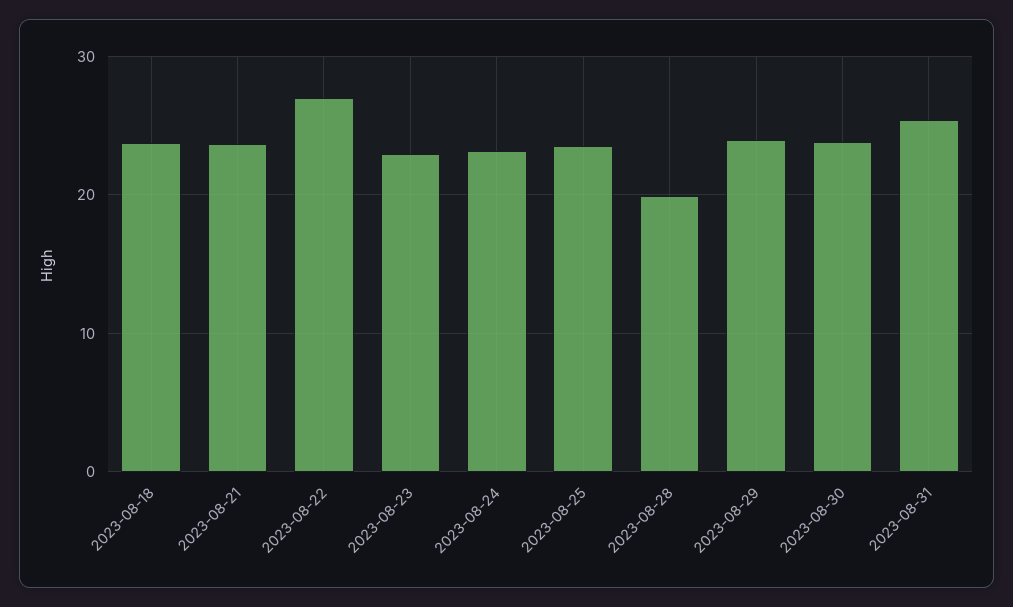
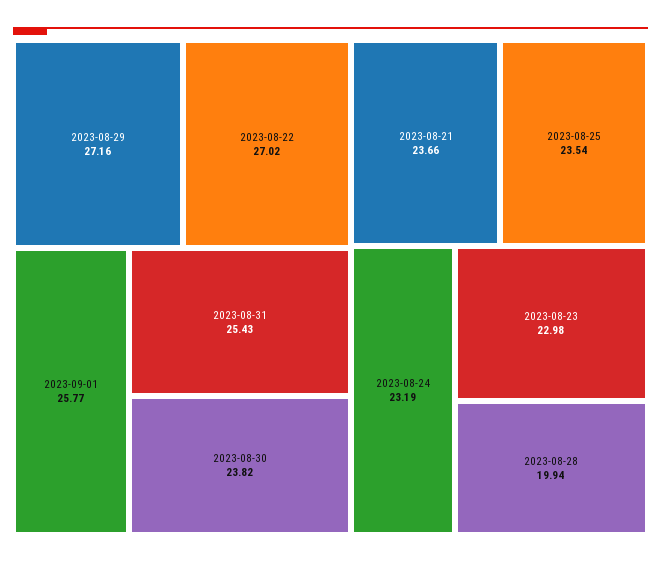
2023-08-18: 24 -> none
2023-08-29: 24 -> 27.16
2023-09-01: none -> 25.77

